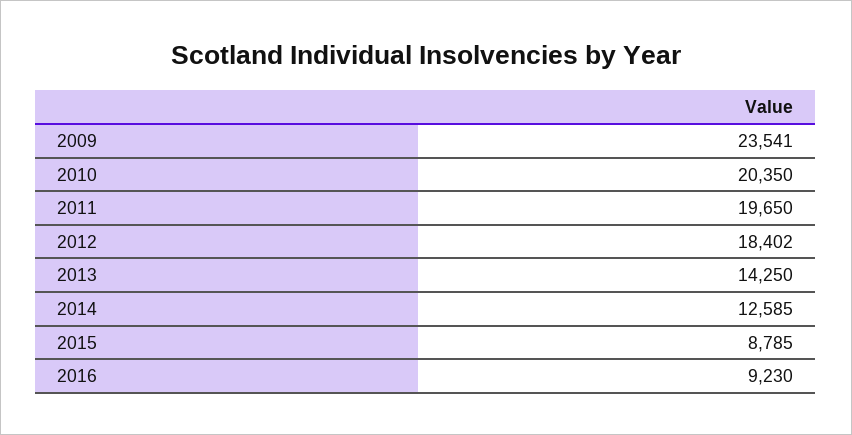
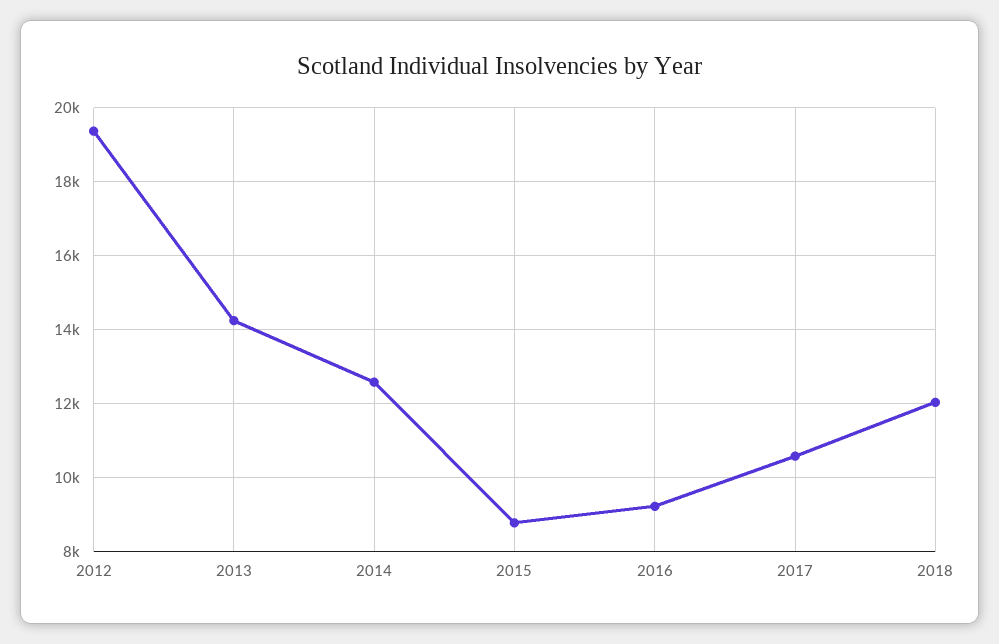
2009: 23541 -> none
2010: 20350 -> none
2011: 19650 -> none
2012: 18402 -> 19400
2017: none -> 10600
2018: none -> 12000

